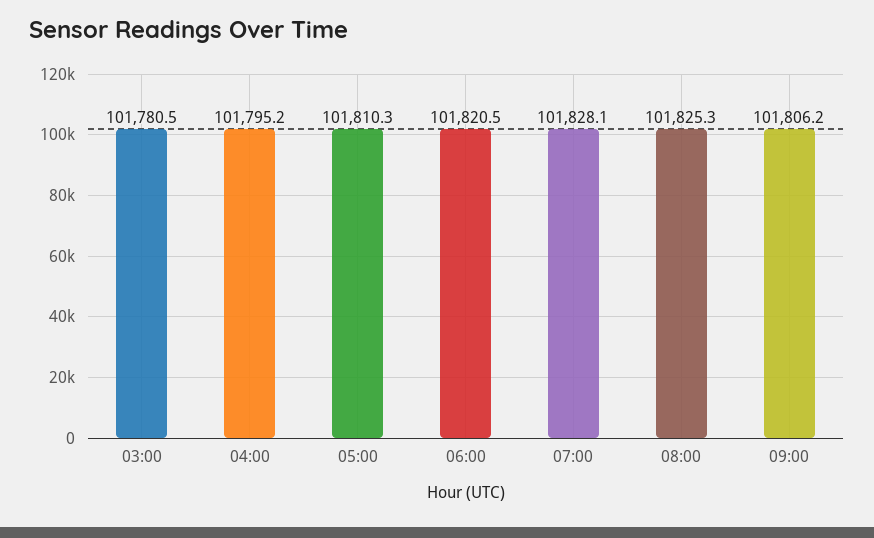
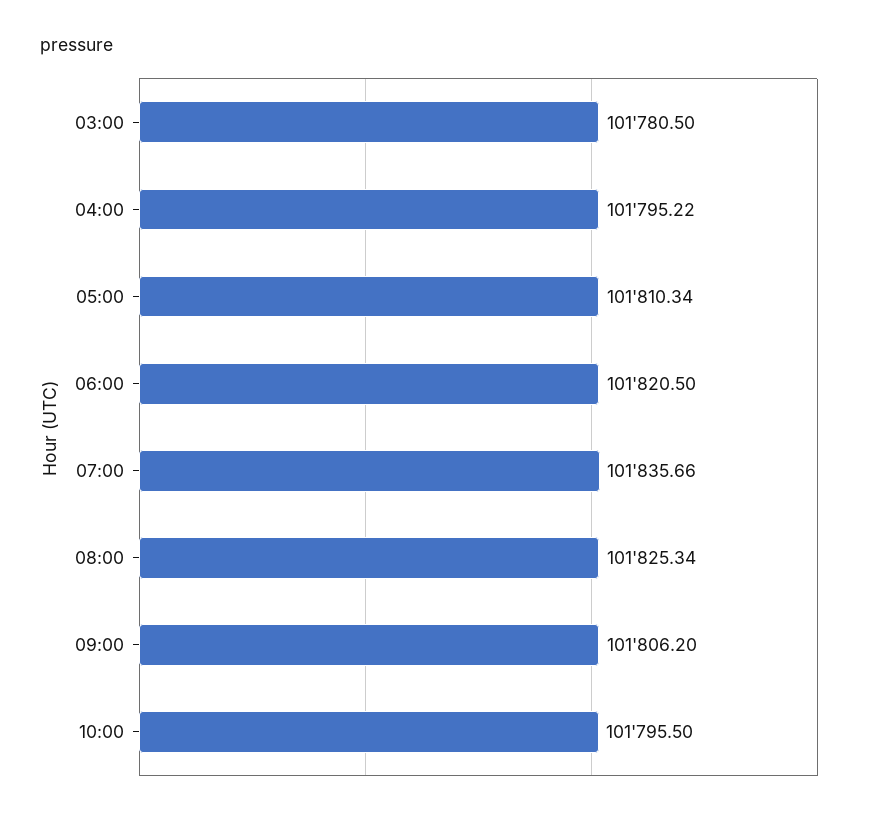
07:00: 101828.1 -> 101835.66
10:00: none -> 101795.5

